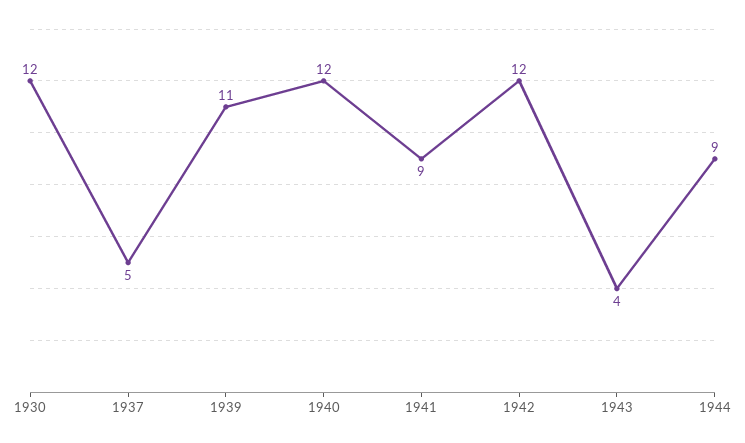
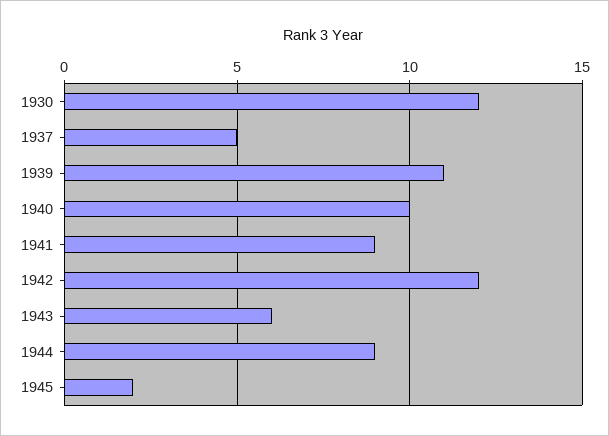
1940: 12 -> 10
1943: 4 -> 6
1945: none -> 2

